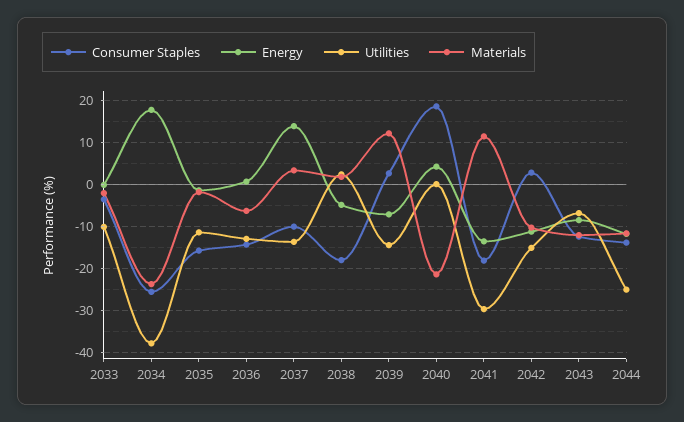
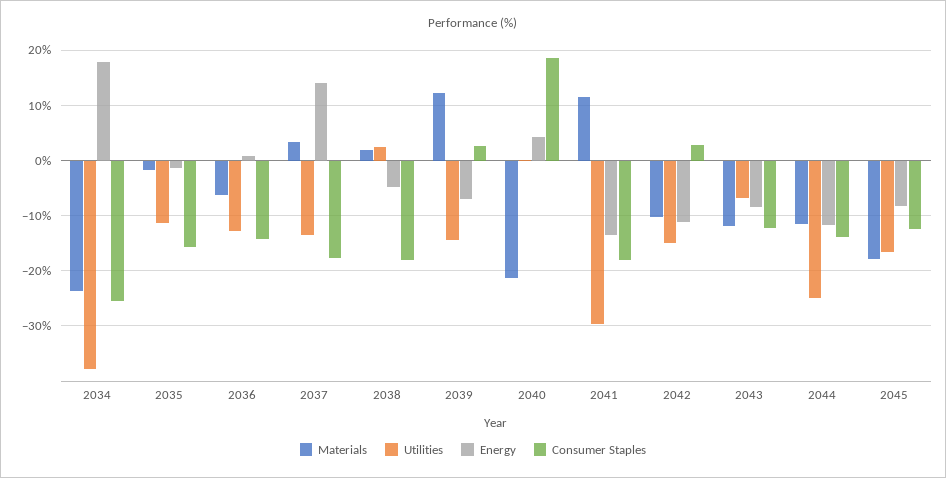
Consumer Staples, 2033: -4 -> none
Energy, 2033: 0 -> none
Utilities, 2033: -10 -> none
Materials, 2033: -2 -> none
Consumer Staples, 2037: -10 -> -18
Materials, 2045: none -> -18
Utilities, 2045: none -> -16
Energy, 2045: none -> -8
Consumer Staples, 2045: none -> -12

